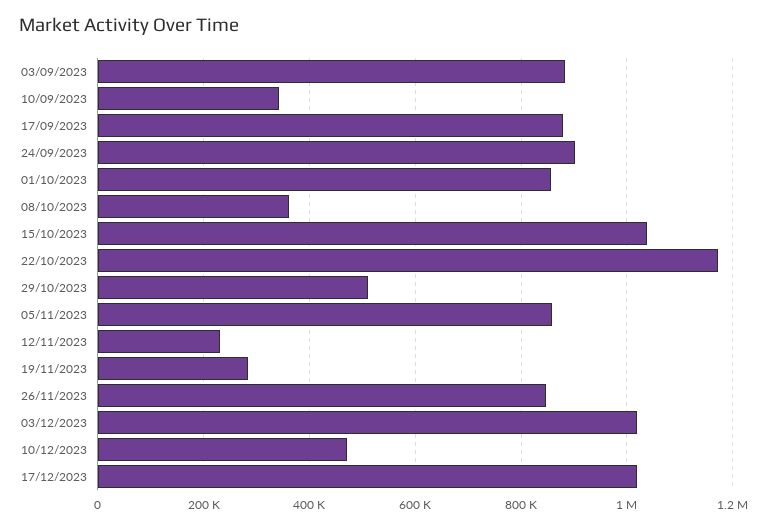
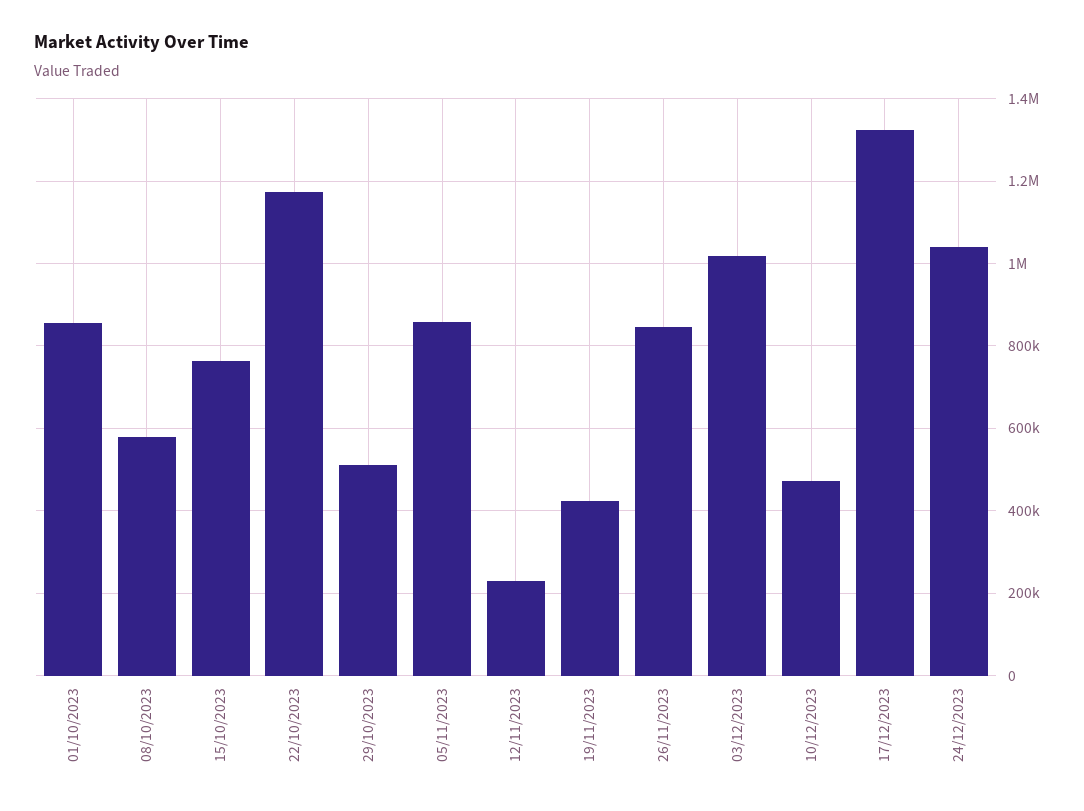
03/09/2023: 880000 -> none
10/09/2023: 340000 -> none
17/09/2023: 880000 -> none
24/09/2023: 900000 -> none
08/10/2023: 360000 -> 580000
15/10/2023: 1040000 -> 760000
19/11/2023: 280000 -> 420000
17/12/2023: 1020000 -> 1320000
24/12/2023: none -> 1040000

